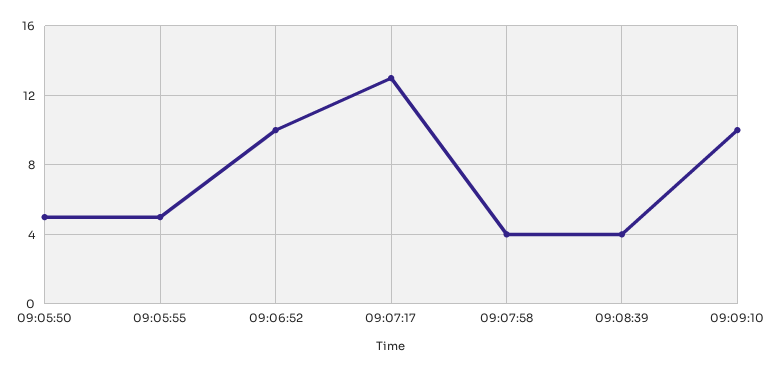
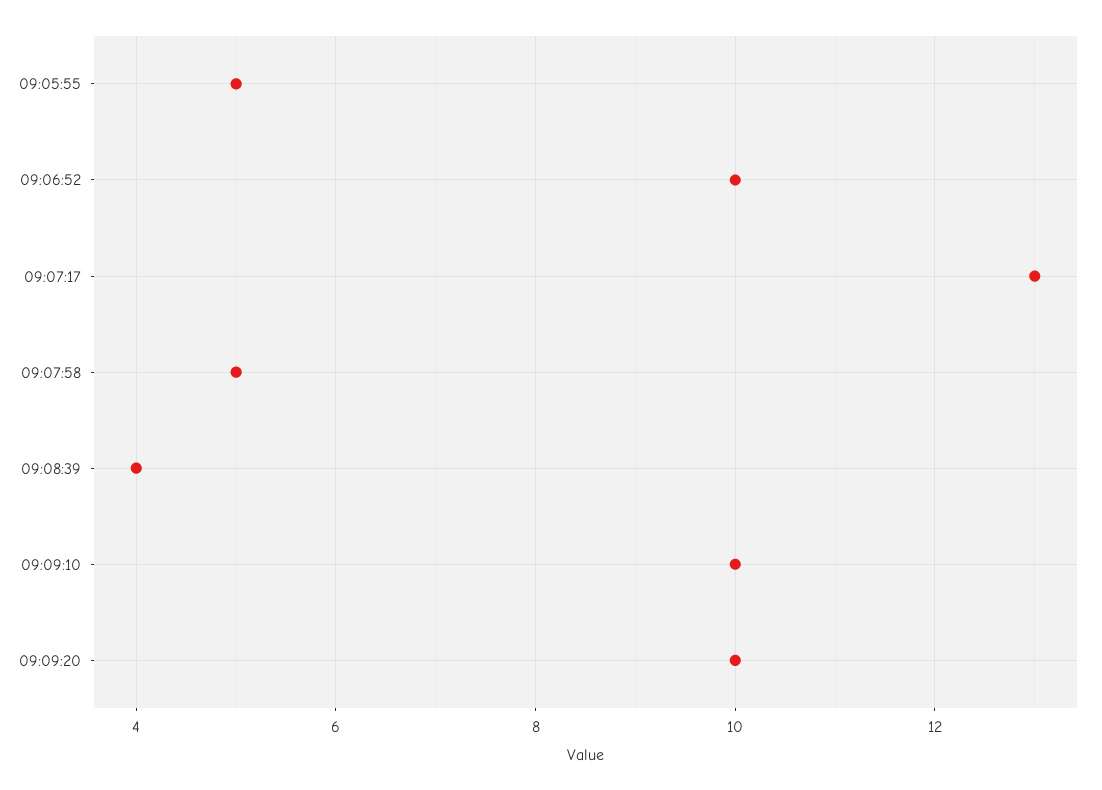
09:05:50: 5 -> none
09:07:58: 4 -> 5
09:09:20: none -> 10

